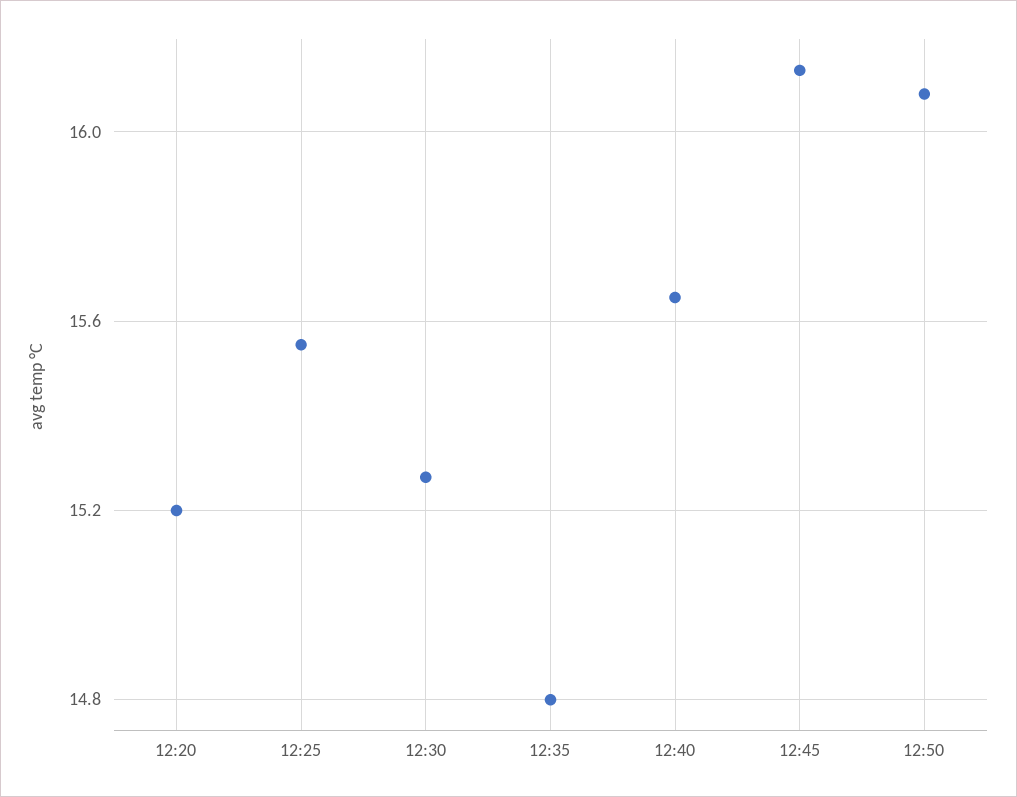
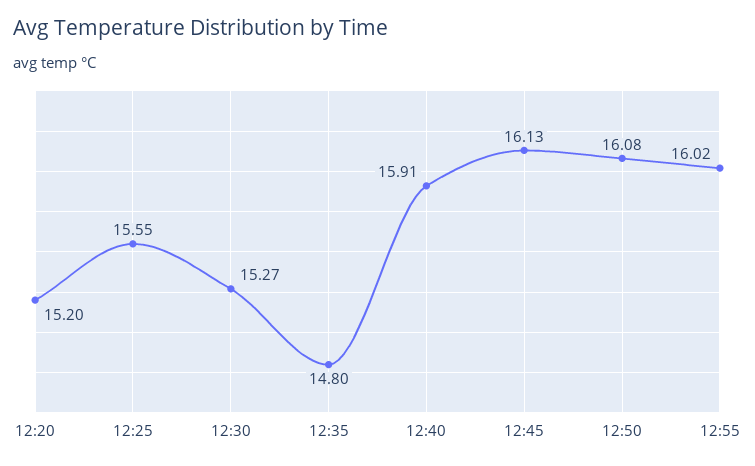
12:40: 15.65 -> 15.91
12:55: none -> 16.02

